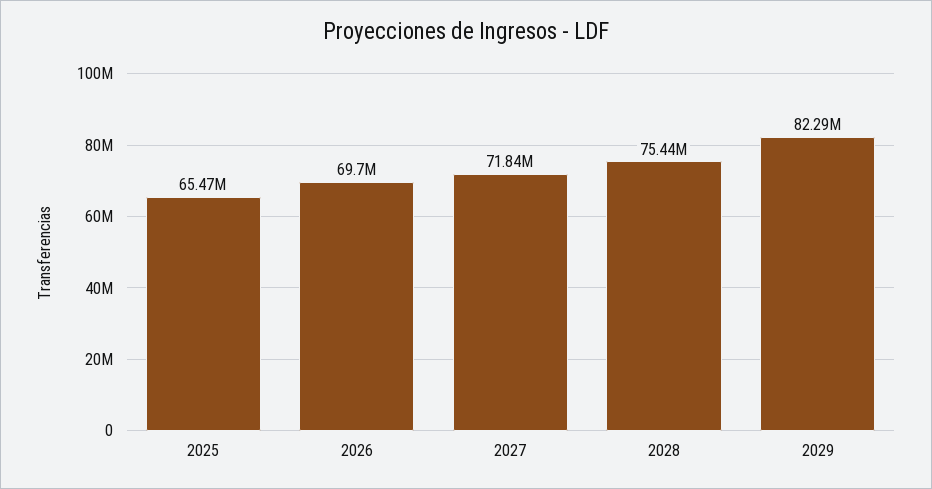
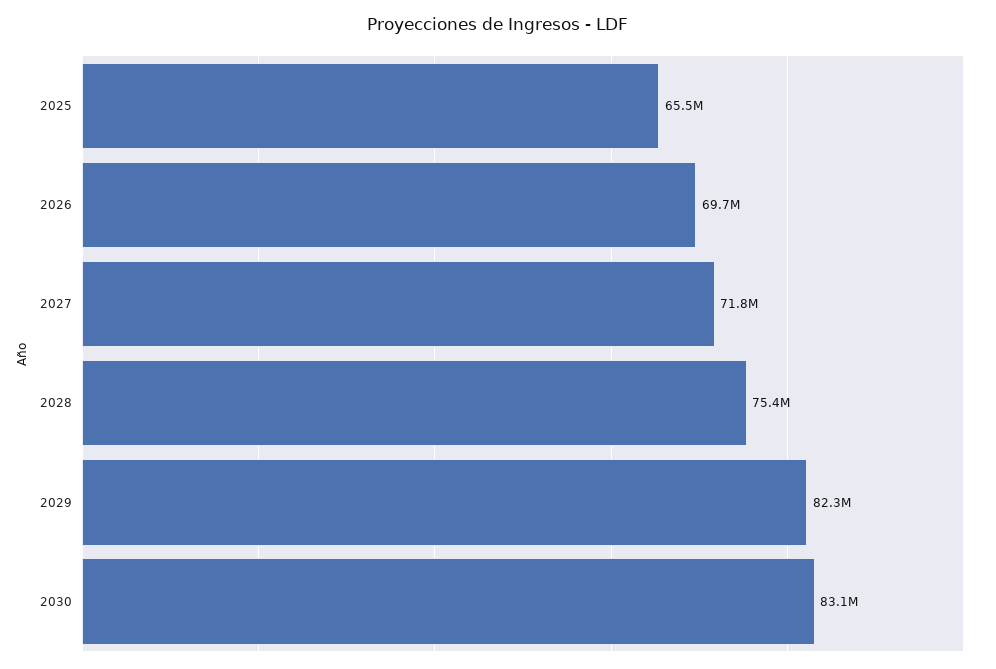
2030: none -> 83100000

